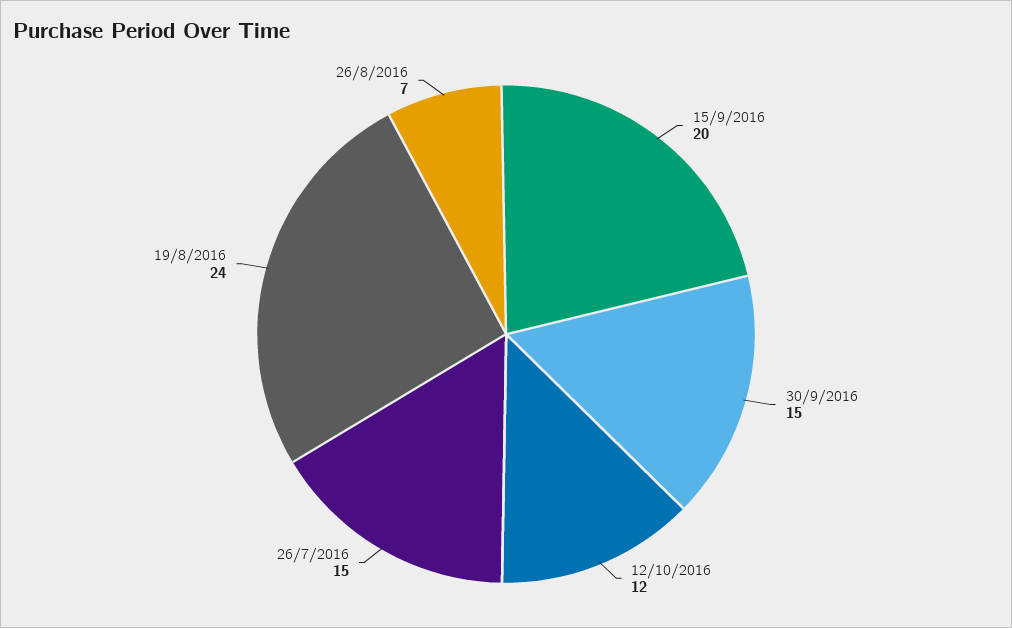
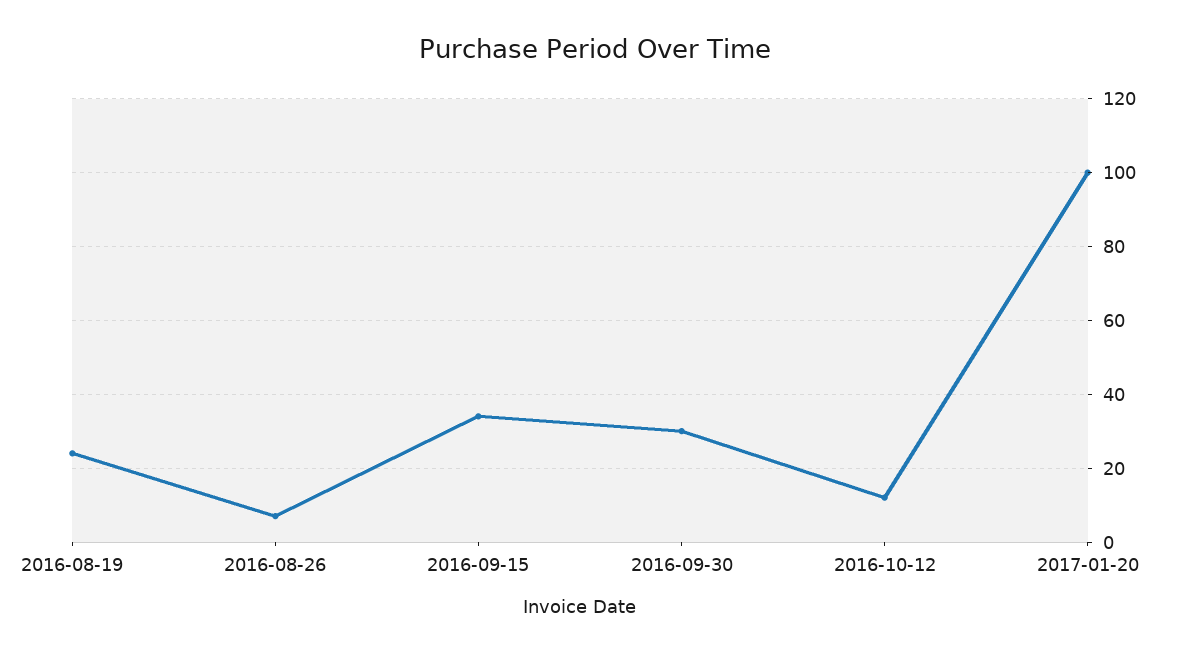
15/9/2016: 20 -> 35
30/9/2016: 15 -> 30
26/7/2016: 15 -> none
2017-01-20: none -> 100

